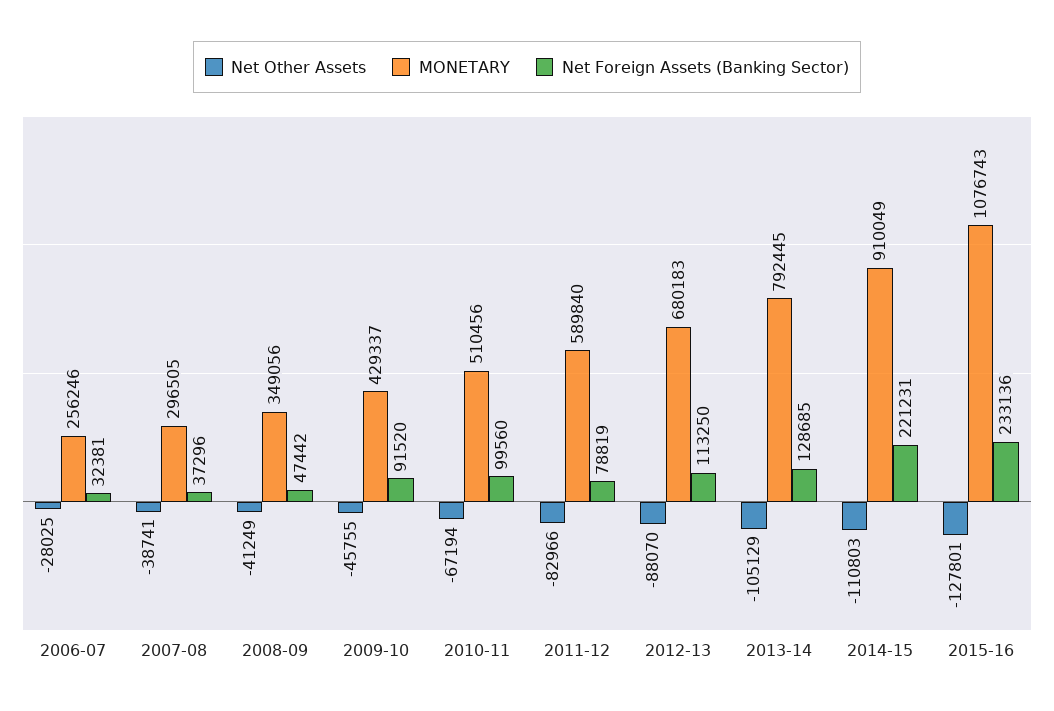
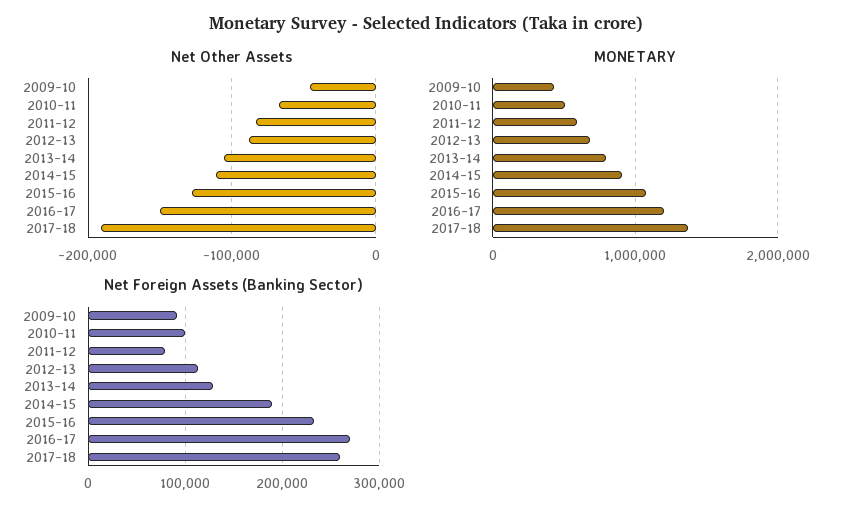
Net Other Assets, 2006-07: -28025 -> none
MONETARY, 2006-07: 256246 -> none
Net Foreign Assets (Banking Sector), 2006-07: 32381 -> none
Net Other Assets, 2007-08: -38741 -> none
MONETARY, 2007-08: 296505 -> none
Net Foreign Assets (Banking Sector), 2007-08: 37296 -> none
Net Other Assets, 2008-09: -41249 -> none
MONETARY, 2008-09: 349056 -> none
Net Foreign Assets (Banking Sector), 2008-09: 47442 -> none
Net Foreign Assets (Banking Sector), 2014-15: 221231 -> 190000
Net Other Assets, 2016-17: none -> -150000
Net Other Assets, 2017-18: none -> -190000
MONETARY, 2016-17: none -> 1200000
MONETARY, 2017-18: none -> 1400000
Net Foreign Assets (Banking Sector), 2016-17: none -> 270000
Net Foreign Assets (Banking Sector), 2017-18: none -> 260000

